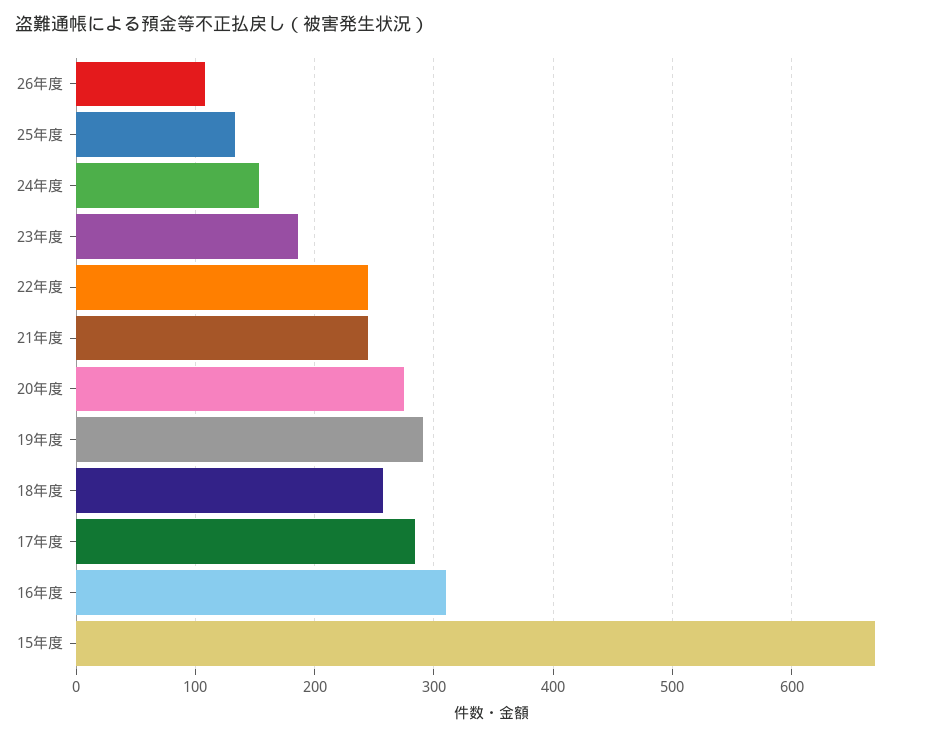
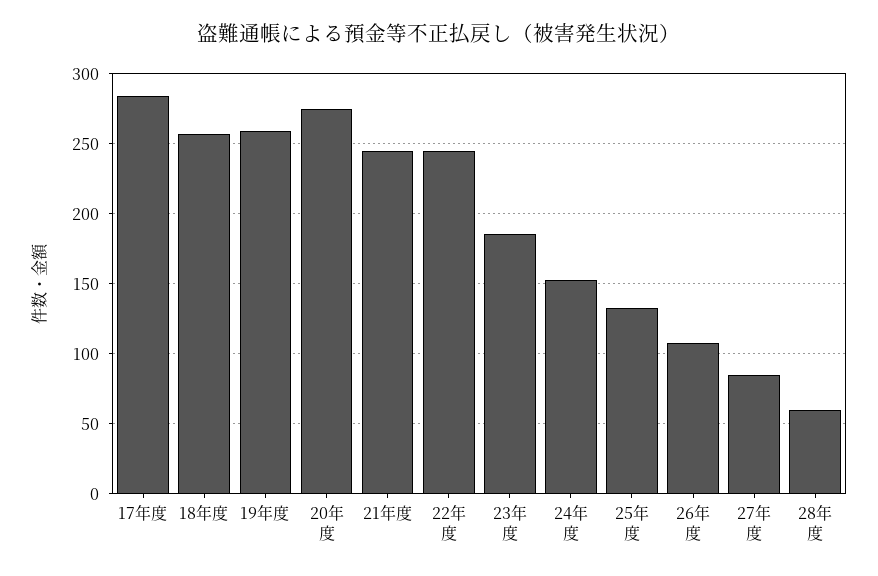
19年度: 290 -> 260
16年度: 310 -> none
15年度: 670 -> none
27年度: none -> 85
28年度: none -> 60

